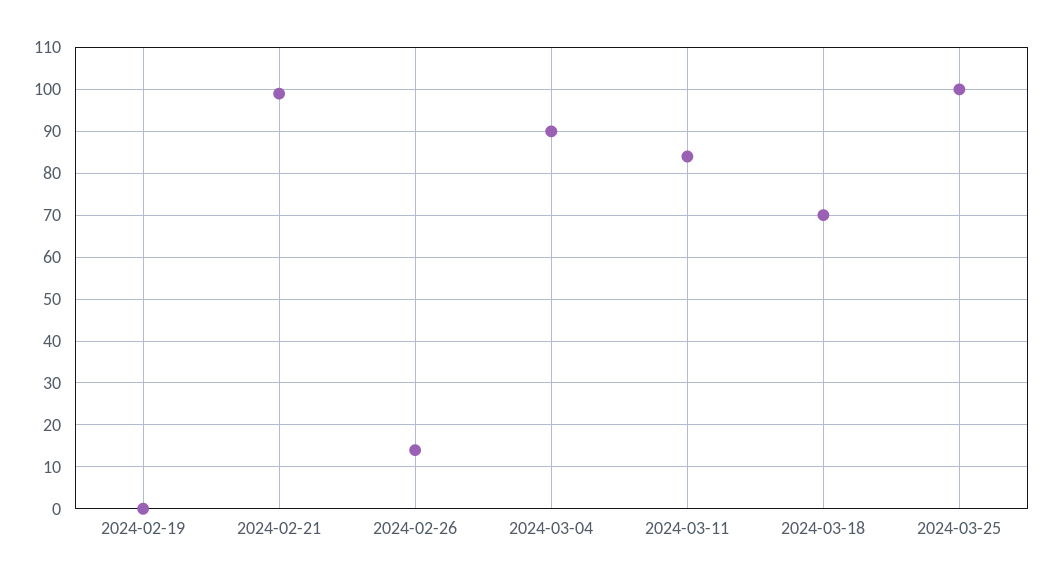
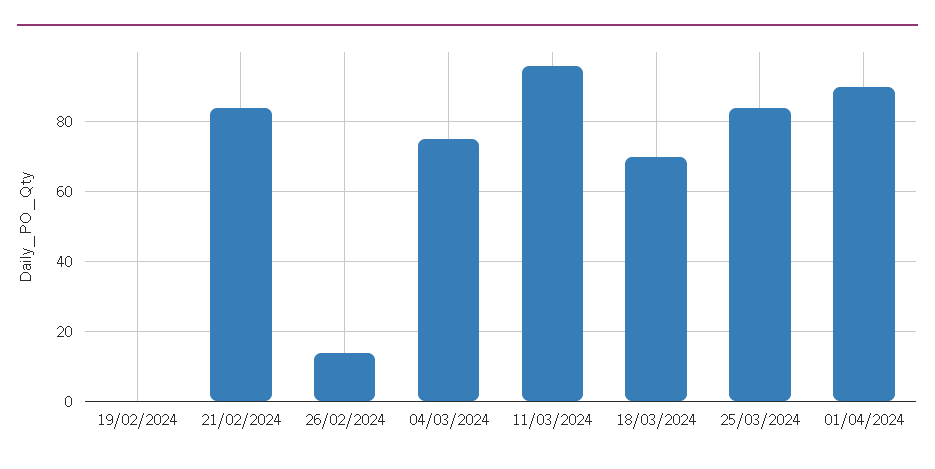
2024-02-21: 100 -> 85
2024-03-04: 90 -> 75
2024-03-11: 85 -> 95
2024-03-25: 100 -> 85
01/04/2024: none -> 90

